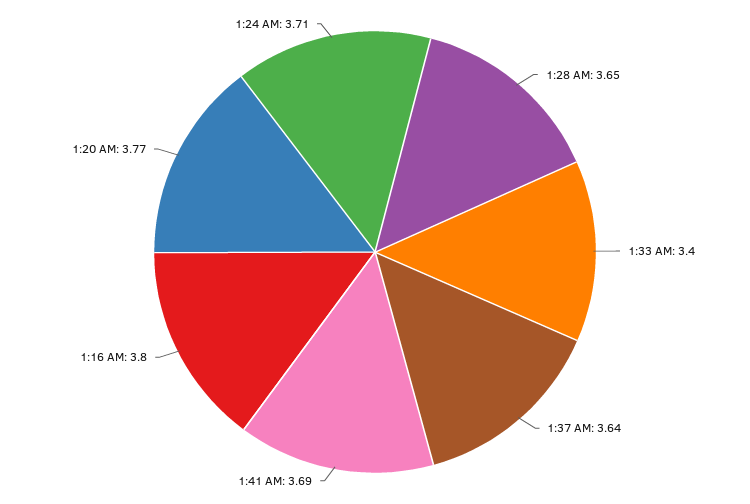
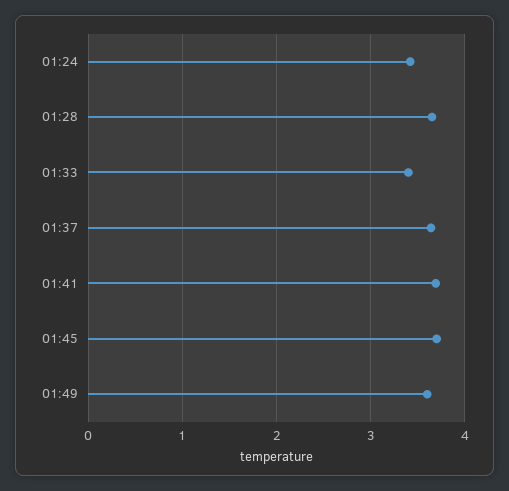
1:16 AM: 3.8 -> none
1:20 AM: 3.77 -> none
1:24 AM: 3.71 -> 3.4
01:45: none -> 3.7
01:49: none -> 3.6

